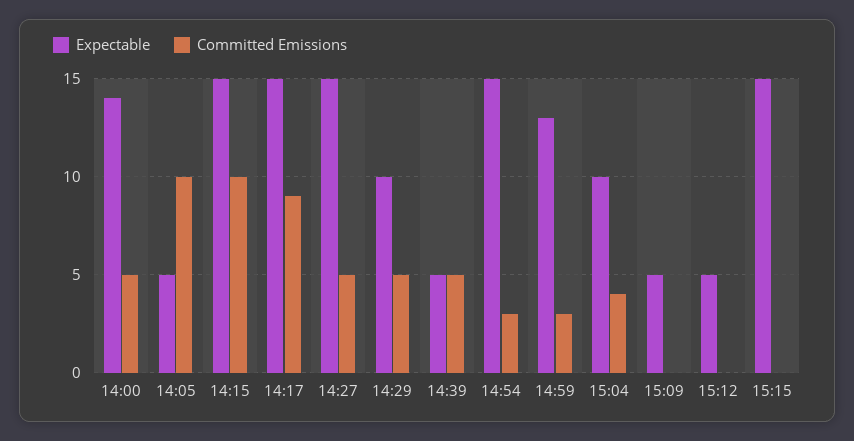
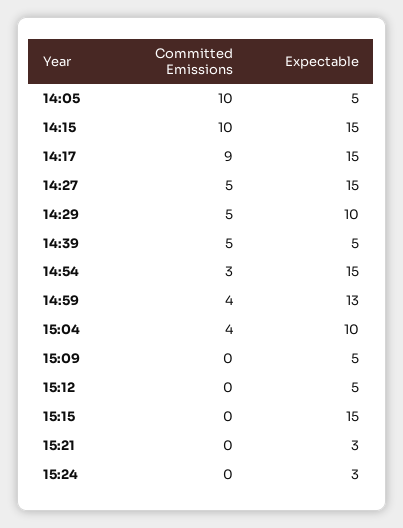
Expectable, 14:00: 14 -> none
Committed Emissions, 14:00: 5 -> none
Committed Emissions, 14:59: 3 -> 4
Committed Emissions, 15:21: none -> 0
Expectable, 15:21: none -> 3
Committed Emissions, 15:24: none -> 0
Expectable, 15:24: none -> 3

